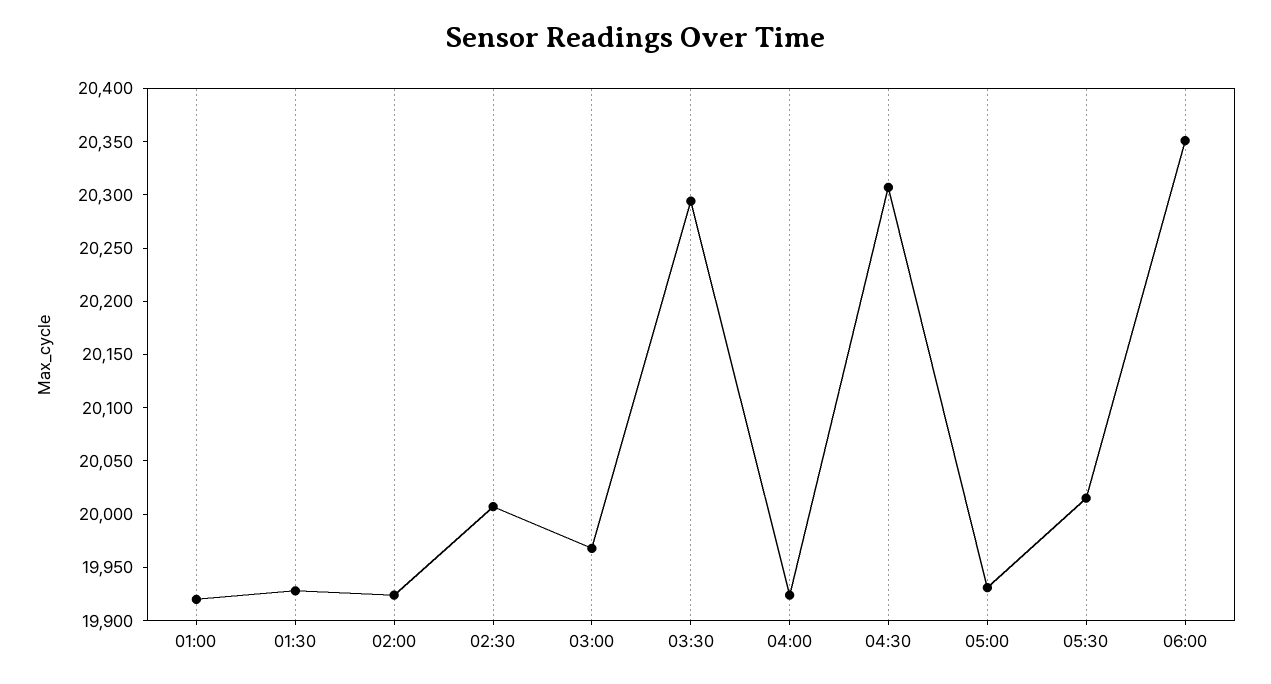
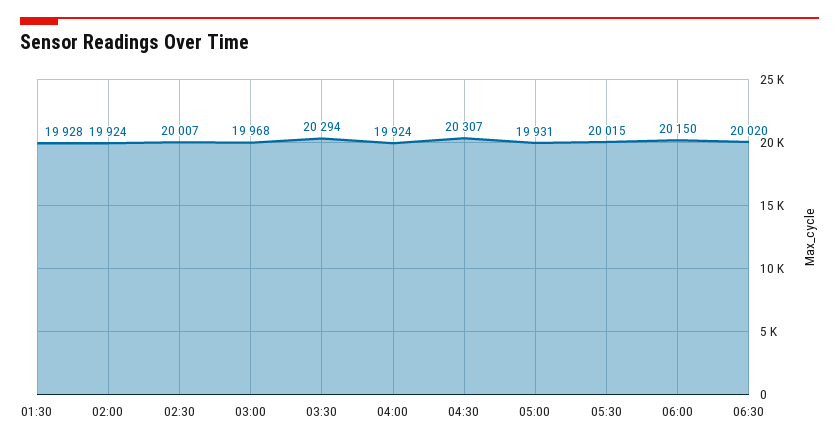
01:00: 19920 -> none
06:00: 20350 -> 20150
06:30: none -> 20020

